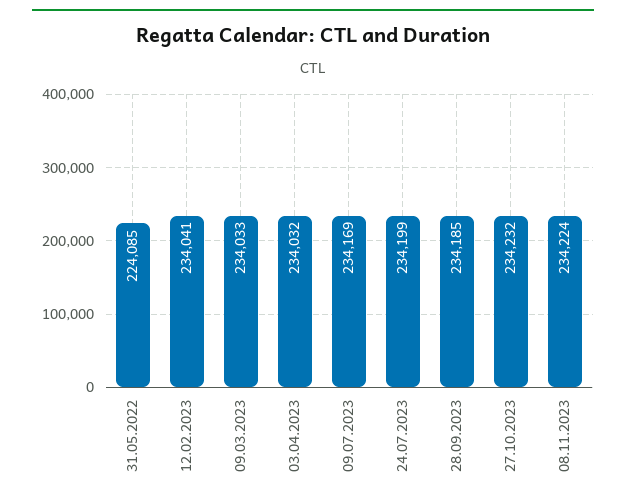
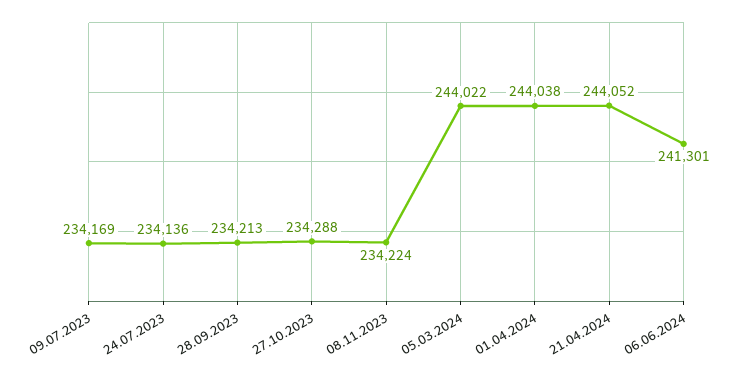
31.05.2022: 224085 -> none
12.02.2023: 234041 -> none
09.03.2023: 234033 -> none
03.04.2023: 234032 -> none
24.07.2023: 234199 -> 234136
28.09.2023: 234185 -> 234213
27.10.2023: 234232 -> 234288
05.03.2024: none -> 244022
01.04.2024: none -> 244038
21.04.2024: none -> 244052
06.06.2024: none -> 241301

